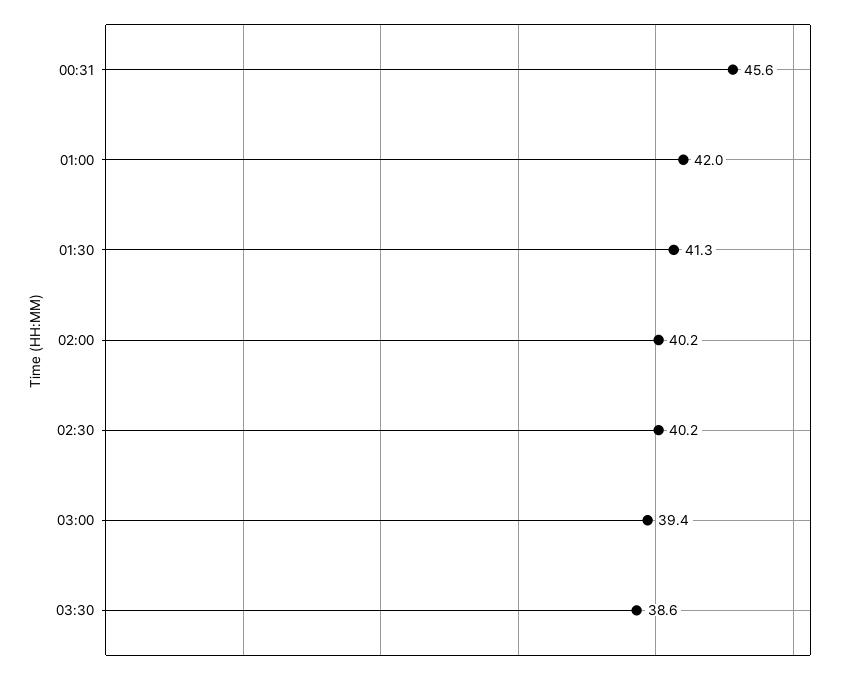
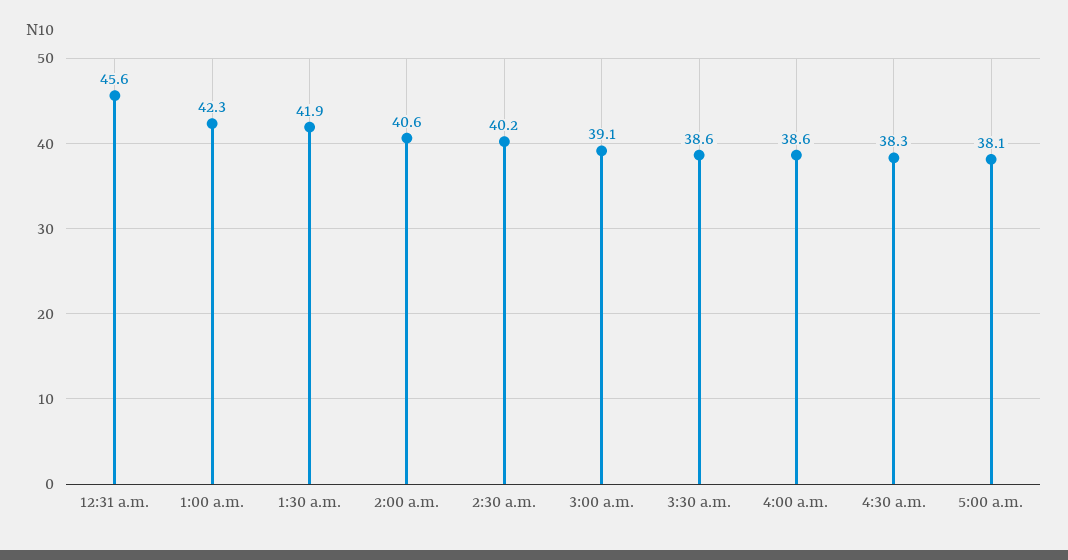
01:00: 42 -> 42.3
01:30: 41.3 -> 41.9
02:00: 40.2 -> 40.6
03:00: 39.4 -> 39.1
4:00 a.m.: none -> 38.6
4:30 a.m.: none -> 38.3
5:00 a.m.: none -> 38.1

